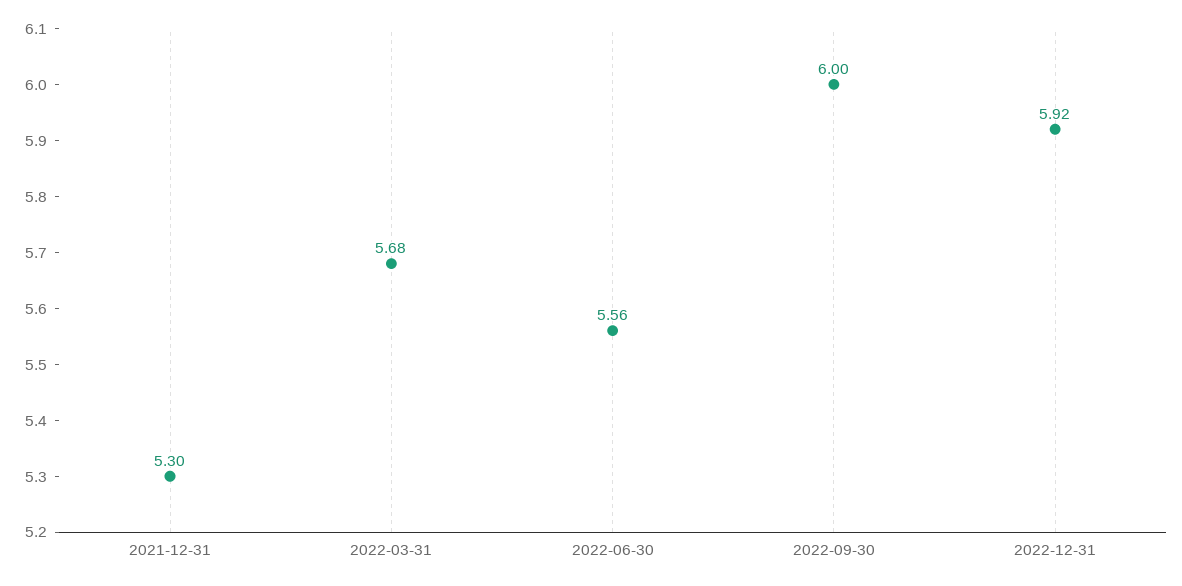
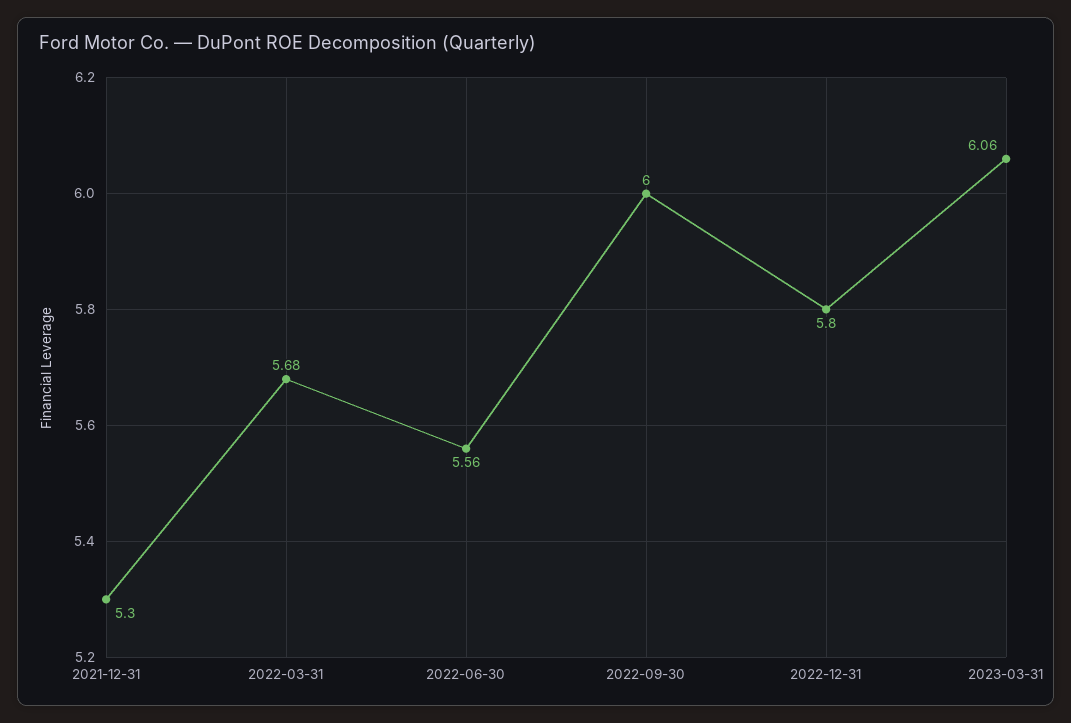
2022-12-31: 5.92 -> 5.8
2023-03-31: none -> 6.06

